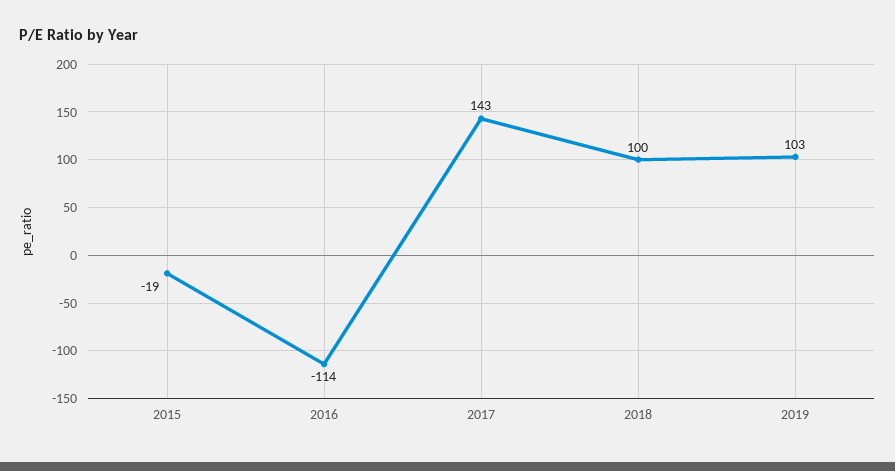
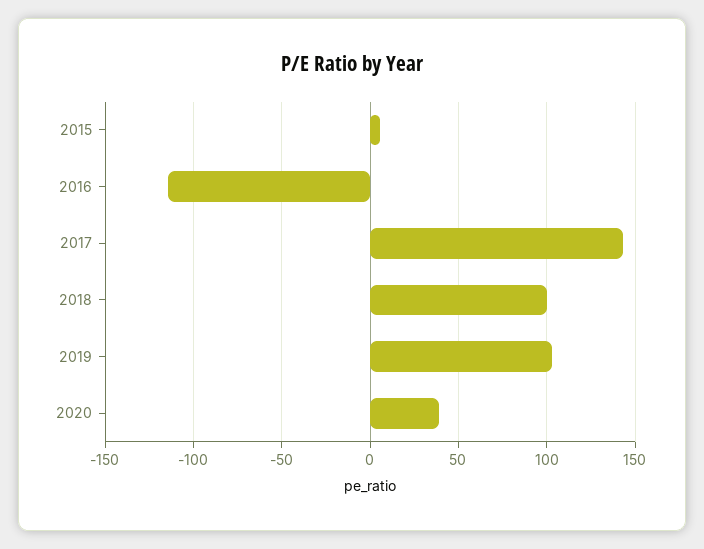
2015: -19 -> 5
2020: none -> 40

